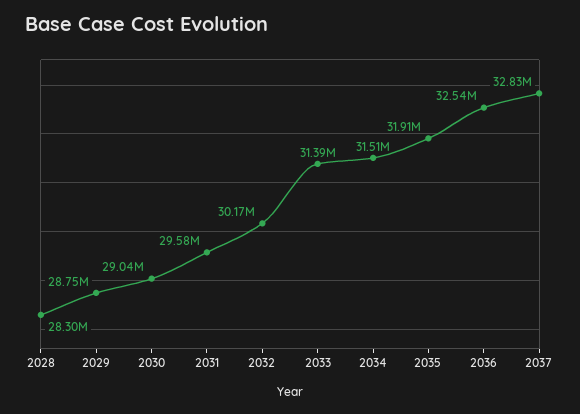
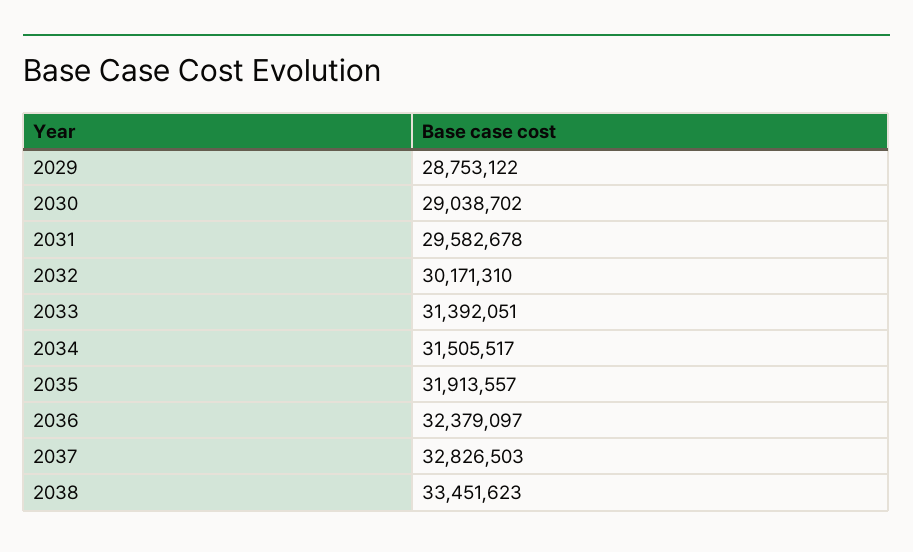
2028: 28300000 -> none
2036: 32540000 -> 32379097
2038: none -> 33451623

